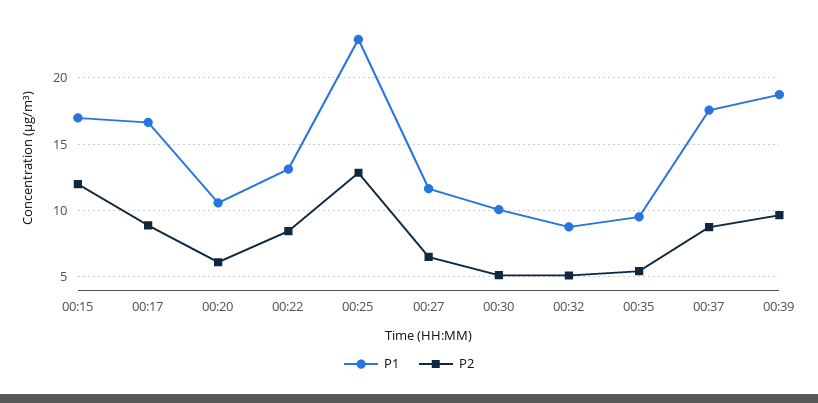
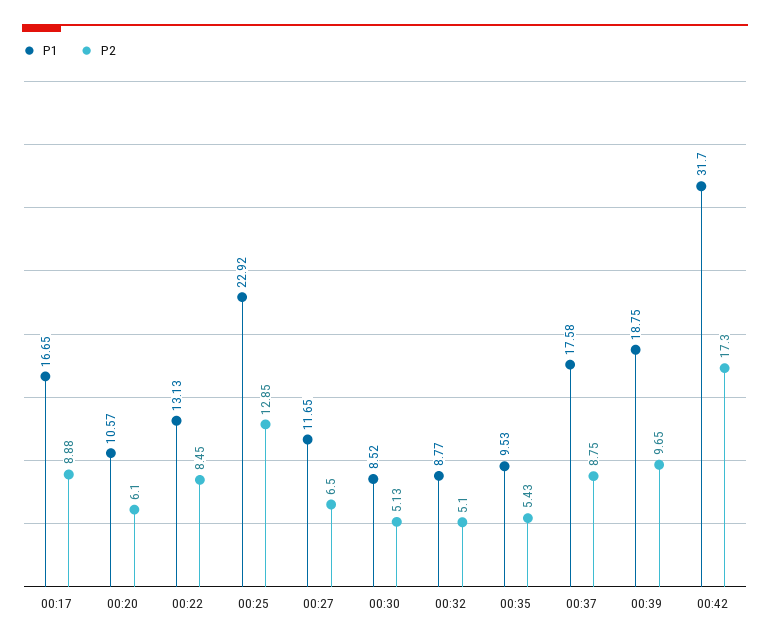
P1, 00:15: 17 -> none
P2, 00:15: 12 -> none
P1, 00:30: 10 -> 8.52
P1, 00:42: none -> 31.7
P2, 00:42: none -> 17.3

